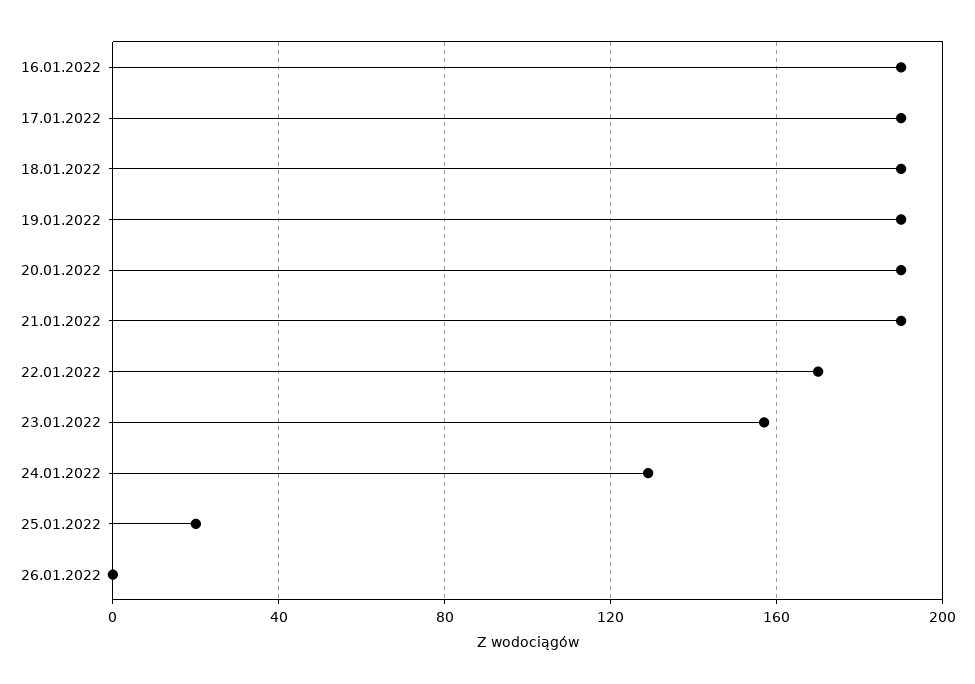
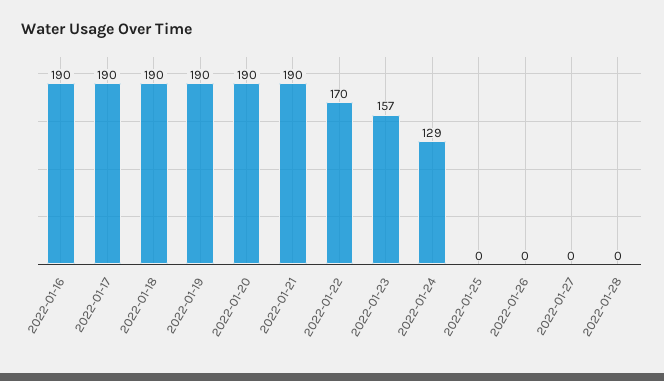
25.01.2022: 20 -> 0
2022-01-27: none -> 0
2022-01-28: none -> 0

